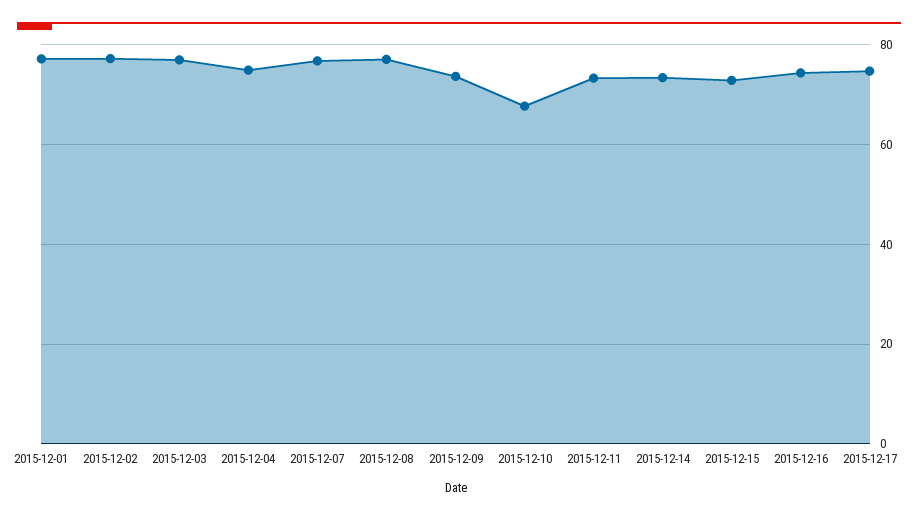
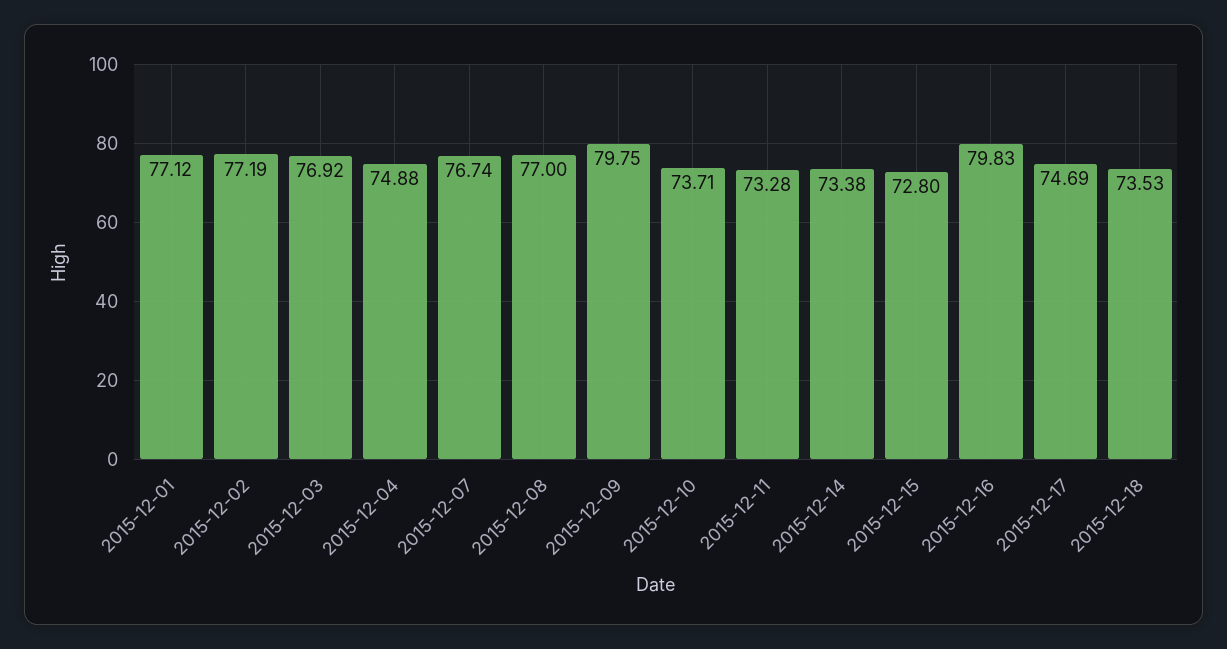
2015-12-09: 74 -> 79.75
2015-12-10: 68 -> 73.71
2015-12-16: 74 -> 79.83
2015-12-18: none -> 73.53

